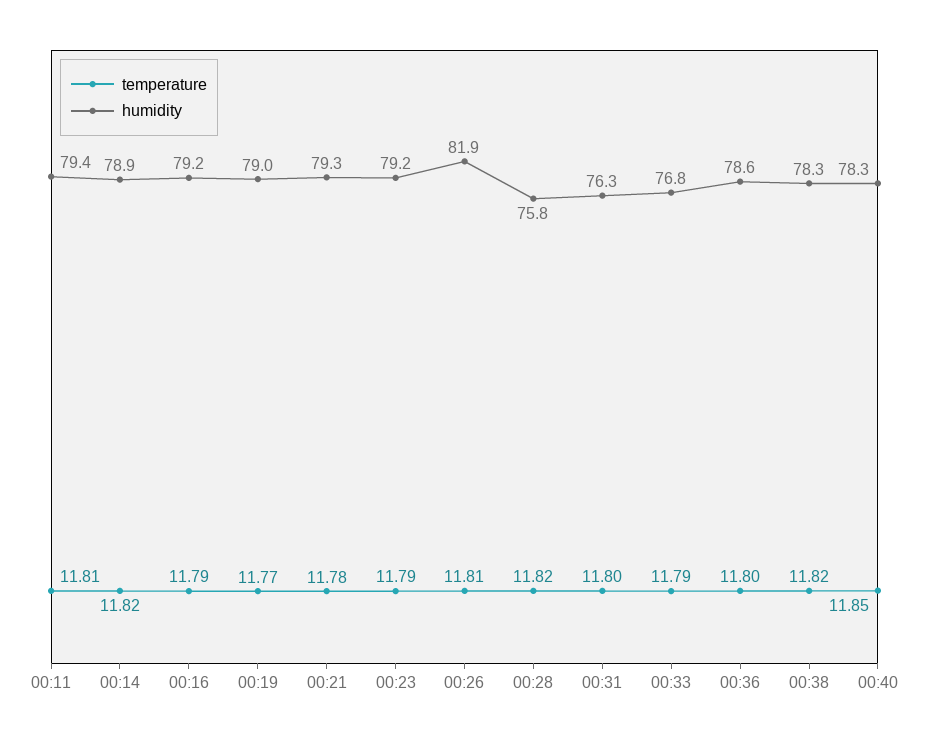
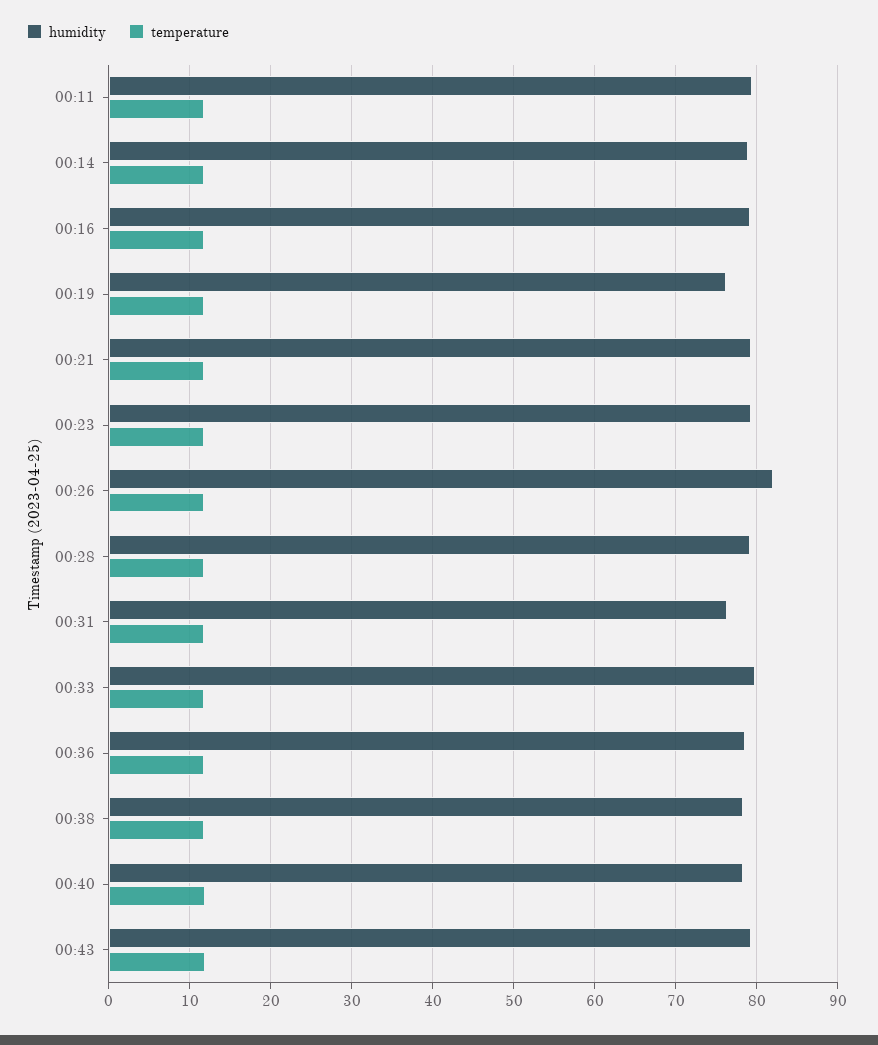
humidity, 00:19: 79 -> 76
humidity, 00:28: 75.8 -> 79
humidity, 00:33: 76.8 -> 80
humidity, 00:43: none -> 79
temperature, 00:43: none -> 12

